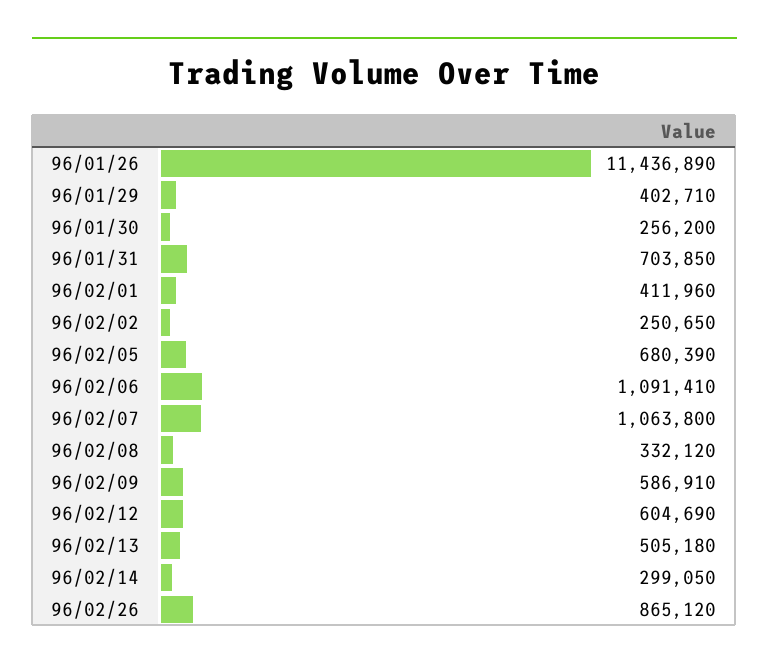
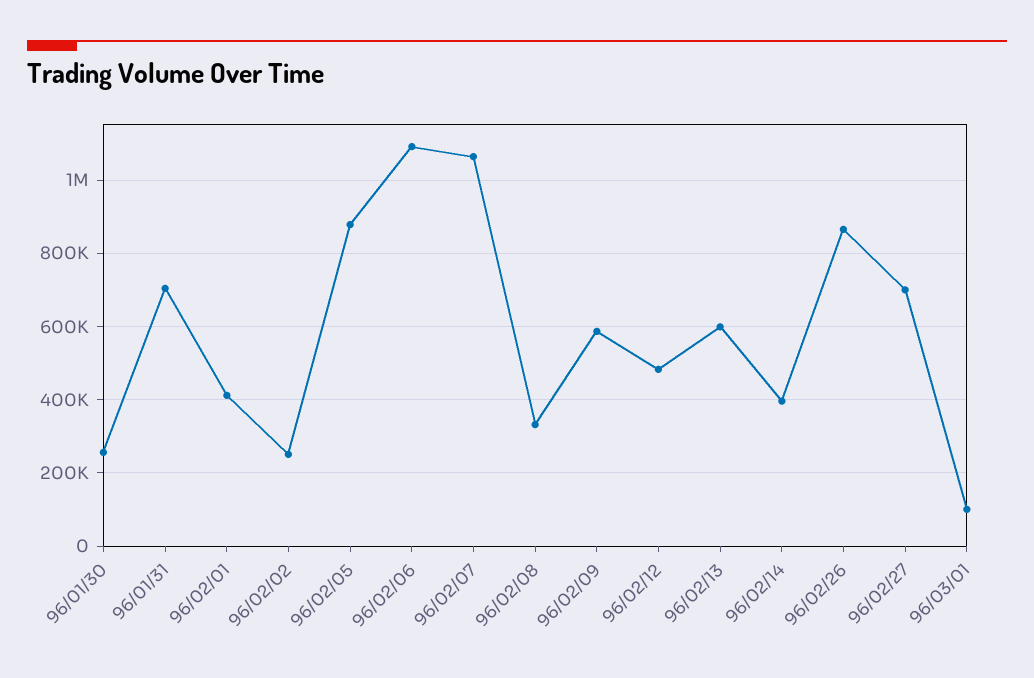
96/01/26: 11436890 -> none
96/01/29: 402710 -> none
96/02/05: 680390 -> 880000
96/02/12: 604690 -> 480000
96/02/13: 505180 -> 600000
96/02/14: 299050 -> 400000
96/02/27: none -> 700000
96/03/01: none -> 100000

